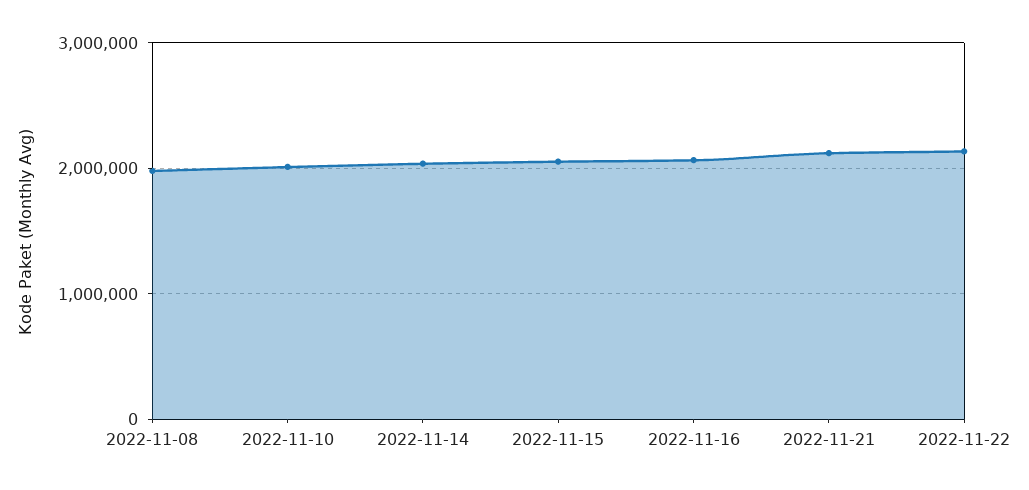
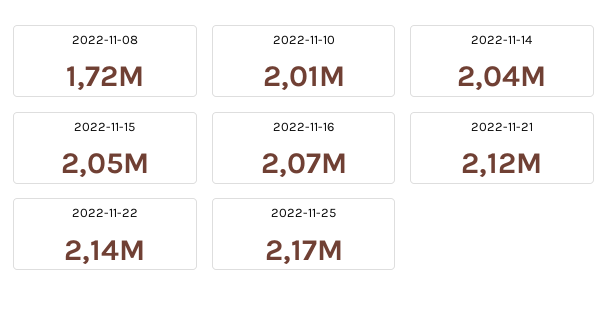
2022-11-08: 2000000 -> 1720000
2022-11-25: none -> 2170000

